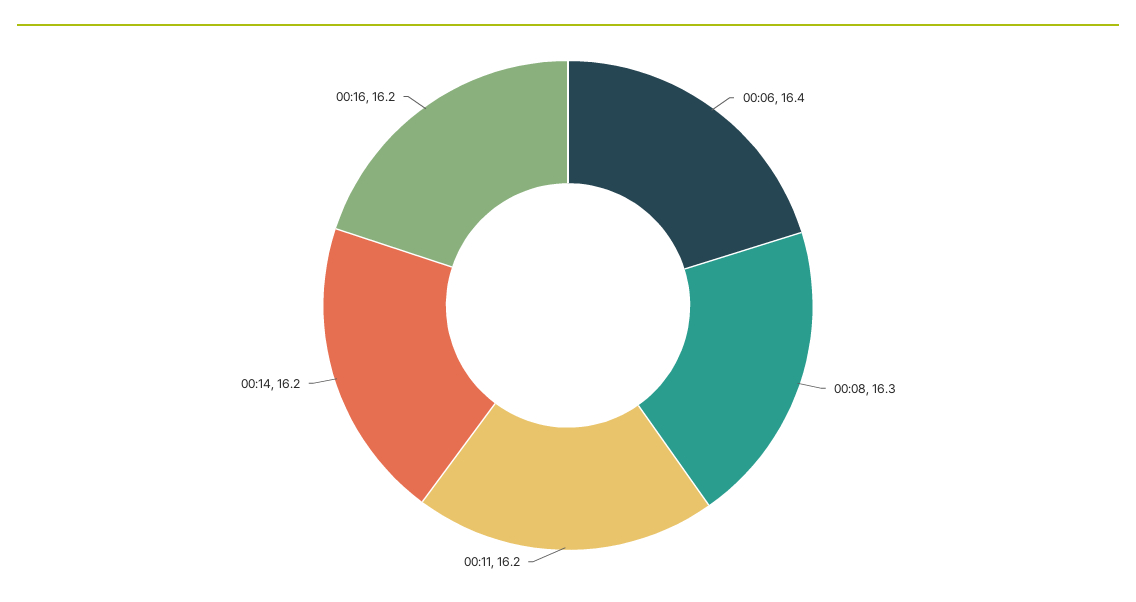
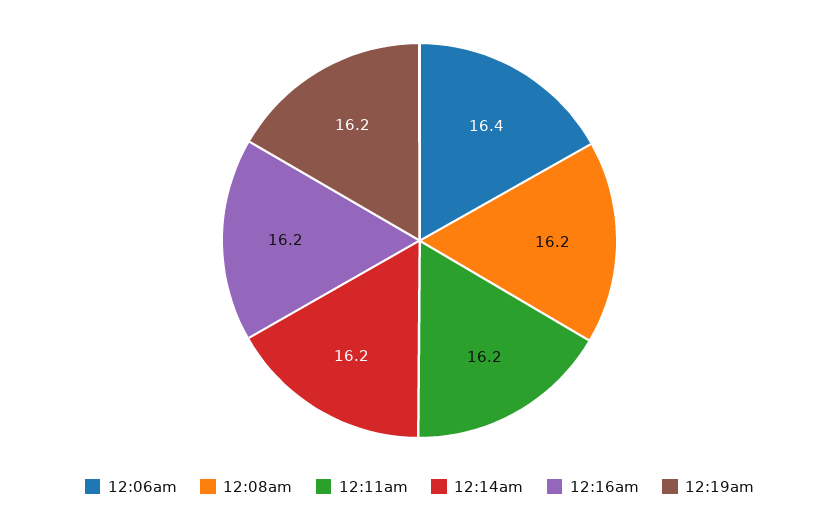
00:08: 16.3 -> 16.2
12:19am: none -> 16.2

